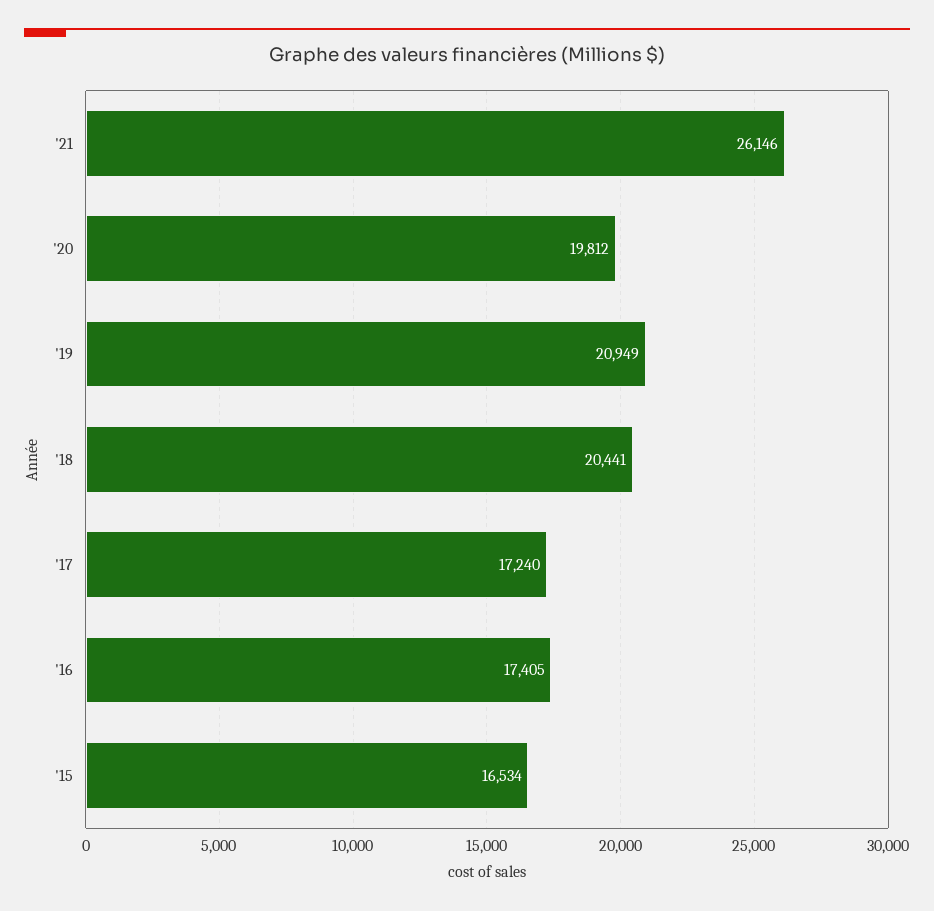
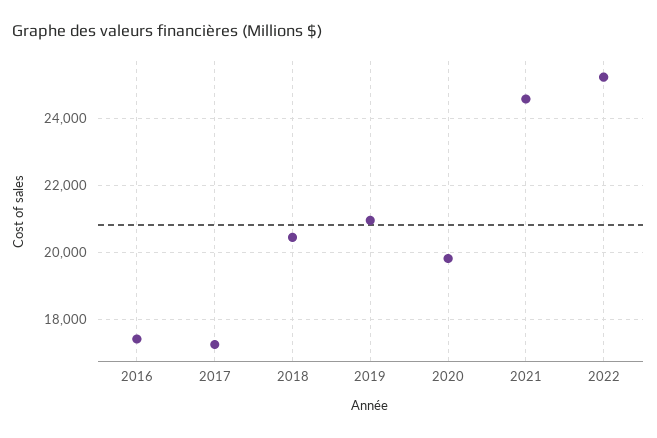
'21: 26146 -> 24600
'15: 16534 -> none
2022: none -> 25200

